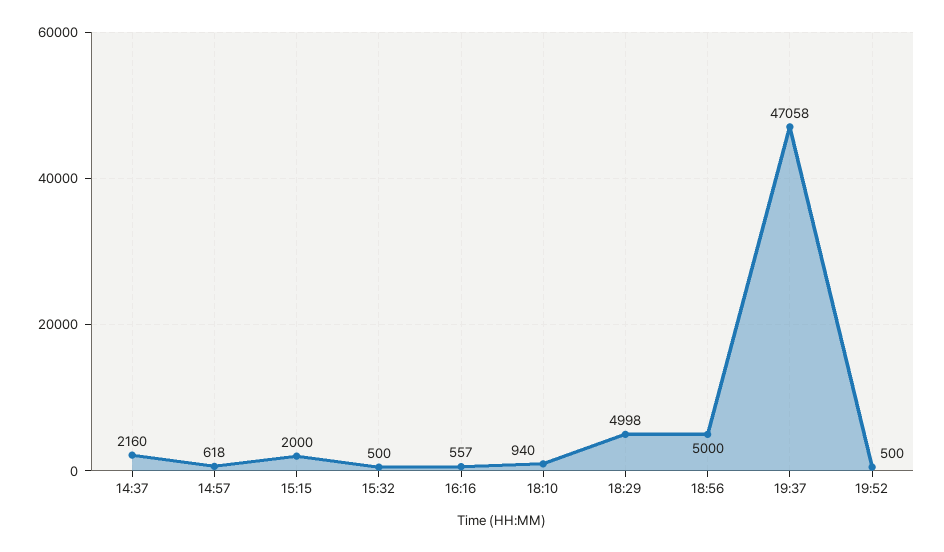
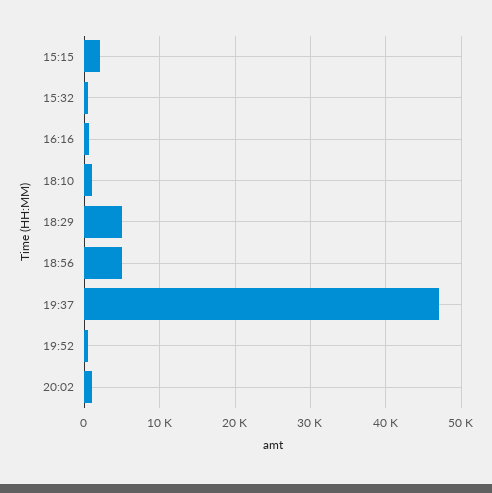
14:37: 2160 -> none
14:57: 618 -> none
20:02: none -> 1000

